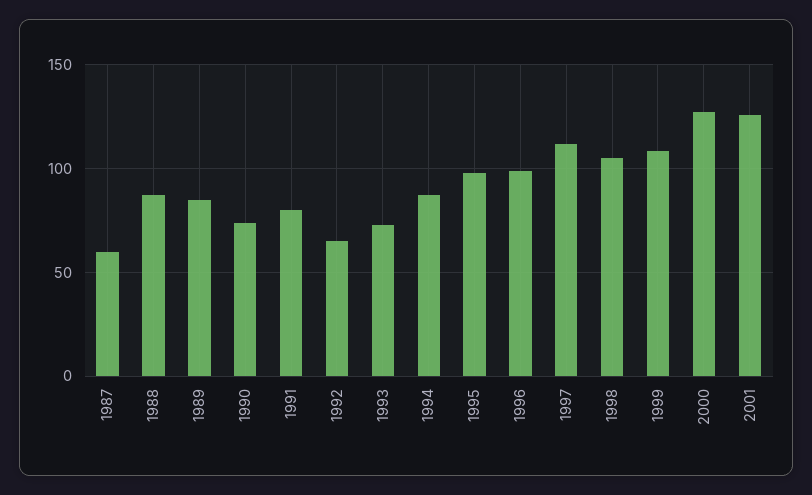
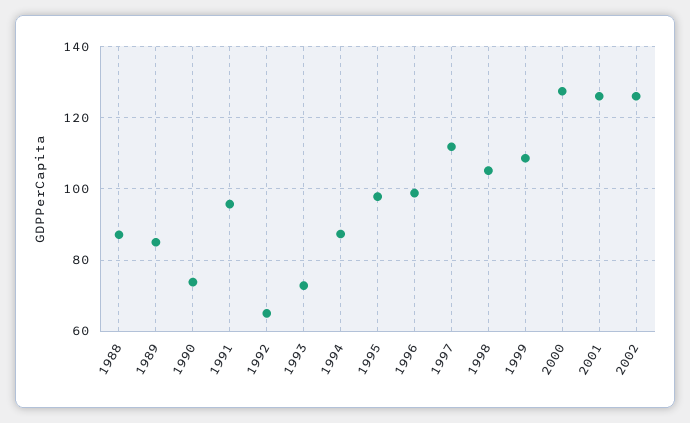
1987: 60 -> none
1991: 80 -> 96
2002: none -> 126

